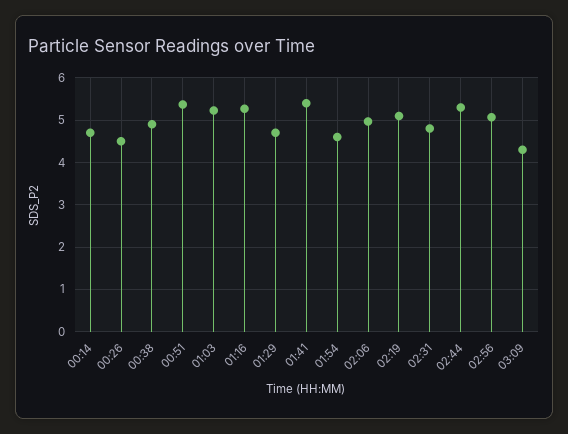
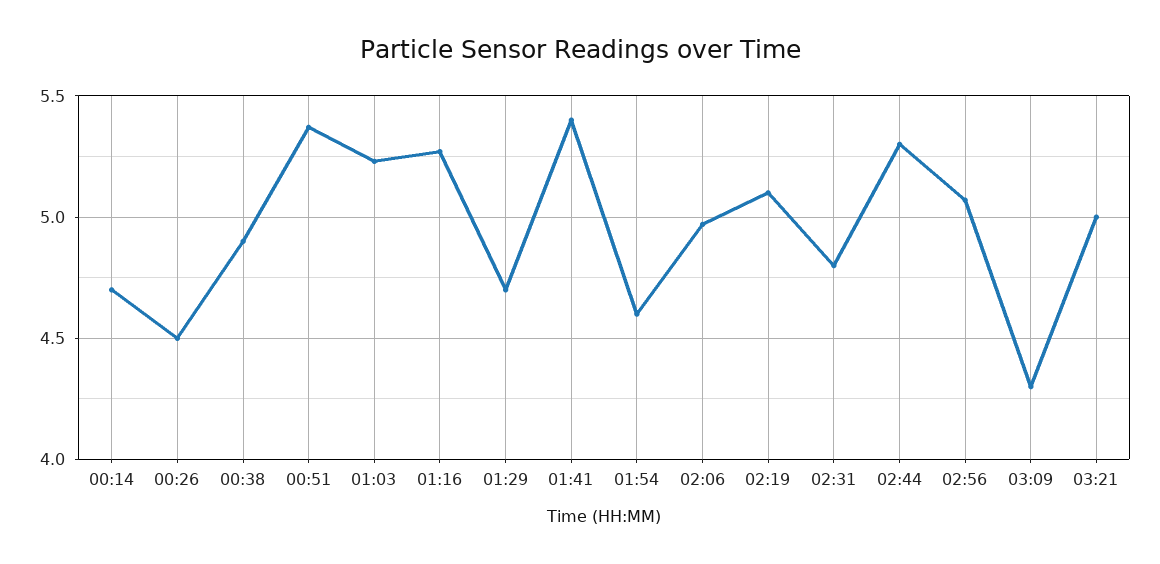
03:21: none -> 5

